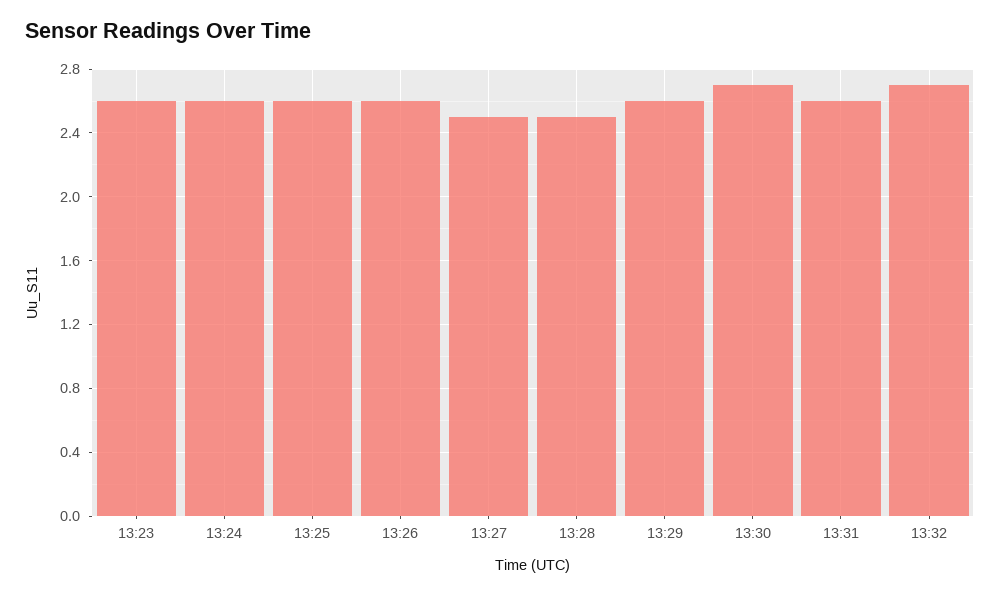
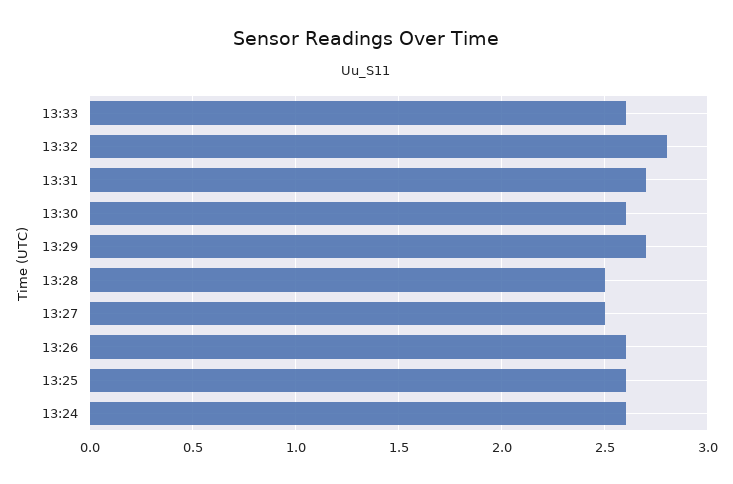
13:23: 2.6 -> none
13:29: 2.6 -> 2.7
13:30: 2.7 -> 2.6
13:31: 2.6 -> 2.7
13:32: 2.7 -> 2.8
13:33: none -> 2.6

